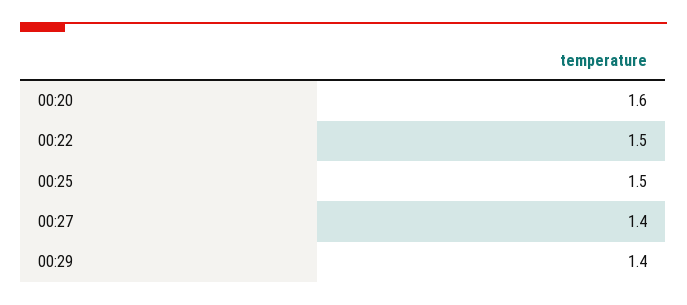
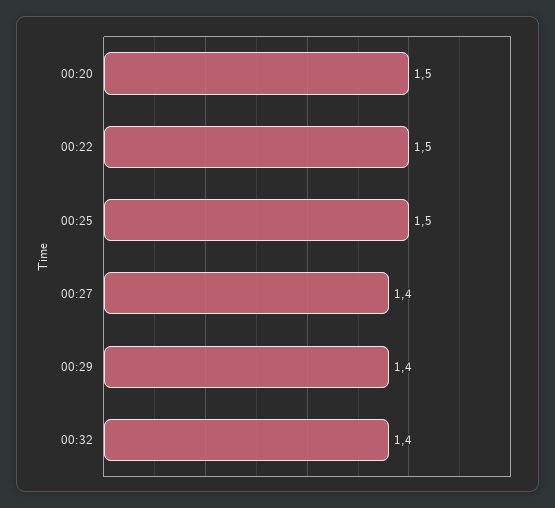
00:20: 1.6 -> 1.5
00:32: none -> 1.4

